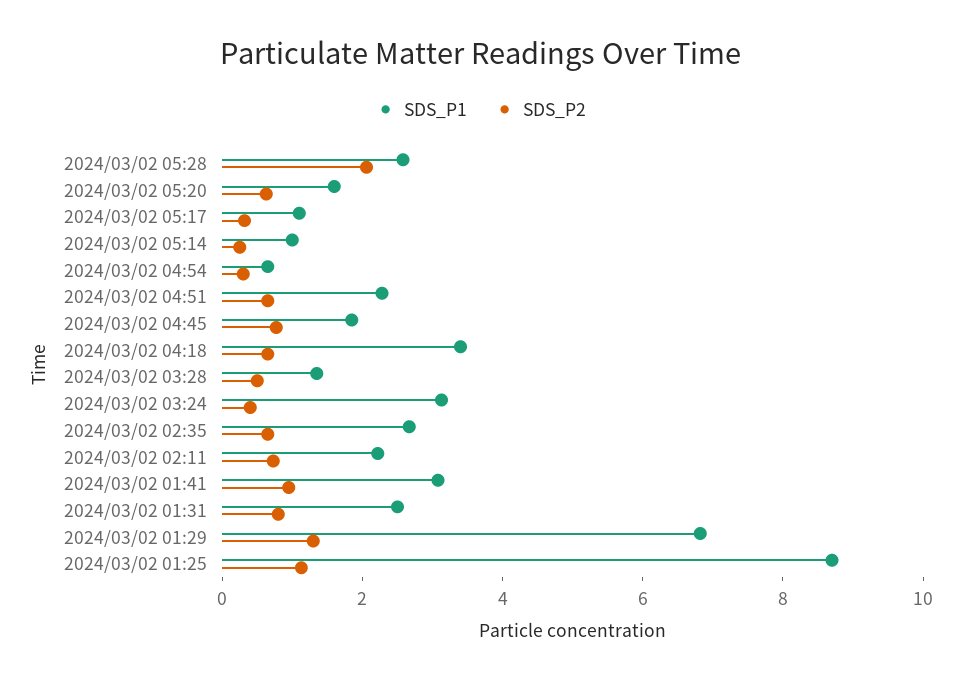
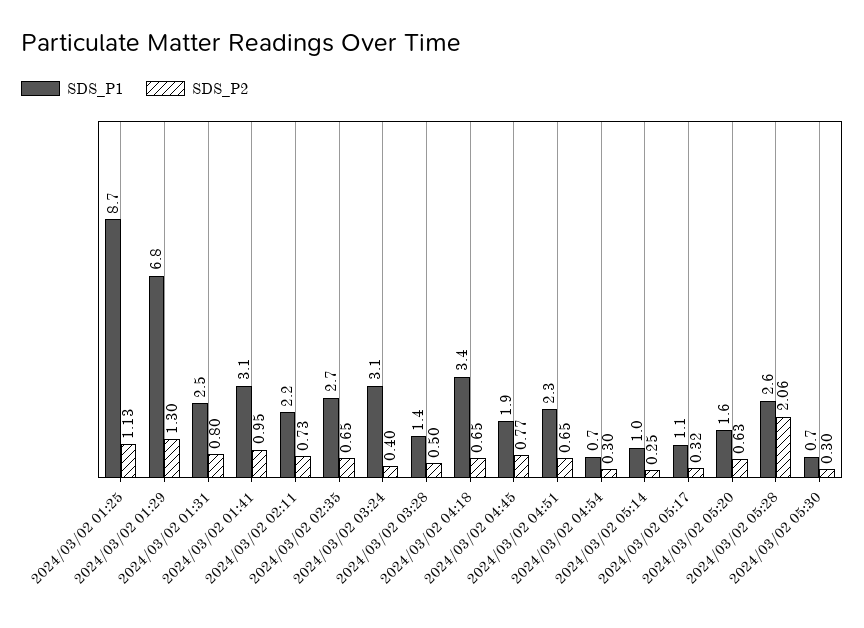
SDS_P1, 2024/03/02 05:30: none -> 0.7
SDS_P2, 2024/03/02 05:30: none -> 0.3

